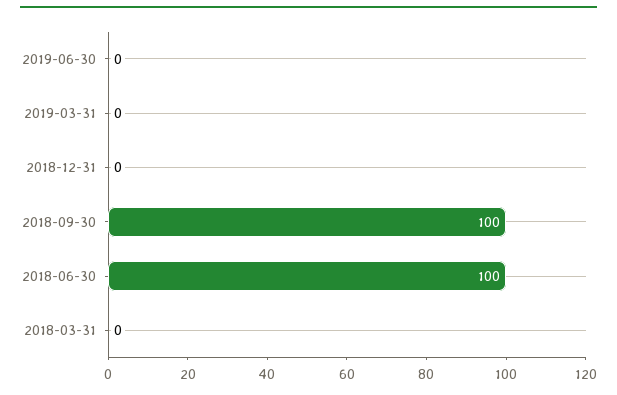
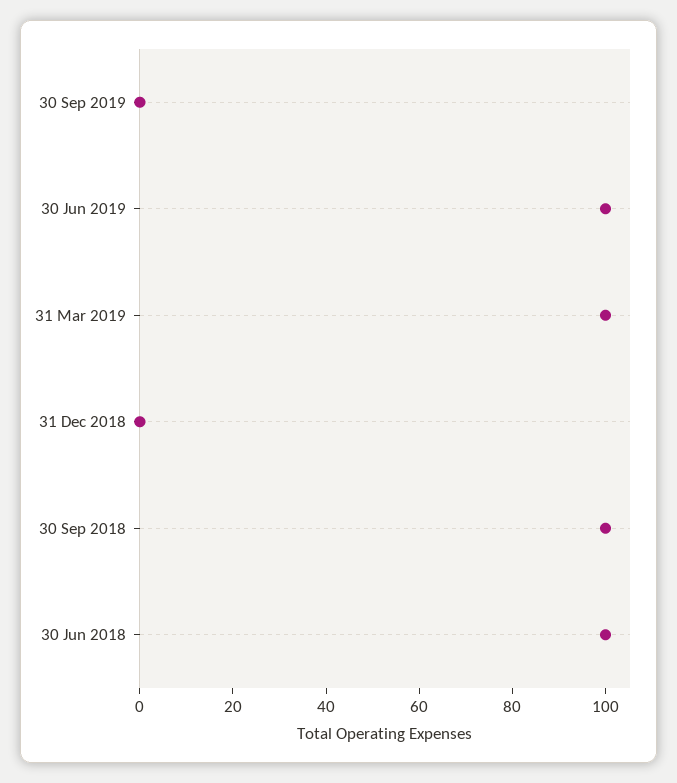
2019-06-30: 0 -> 100
2019-03-31: 0 -> 100
2018-03-31: 0 -> none
30 Sep 2019: none -> 0

